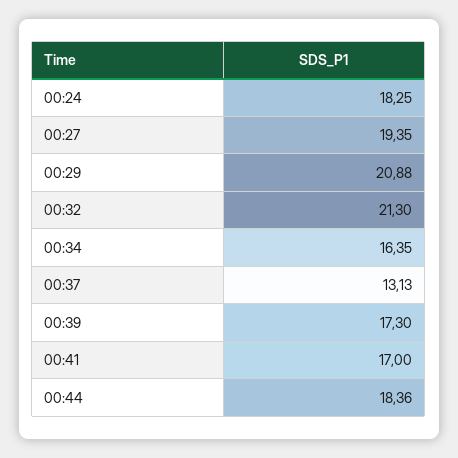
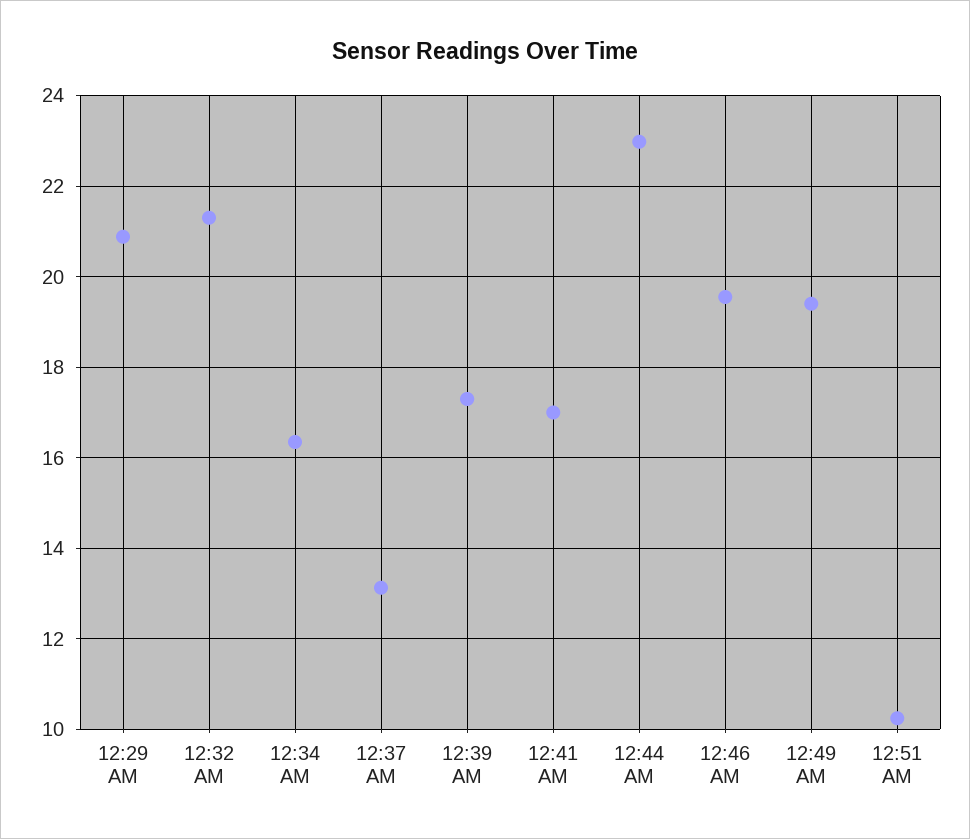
00:24: 18.25 -> none
00:27: 19.35 -> none
00:44: 18.36 -> 23
12:46 AM: none -> 19.6
12:49 AM: none -> 19.4
12:51 AM: none -> 10.2

